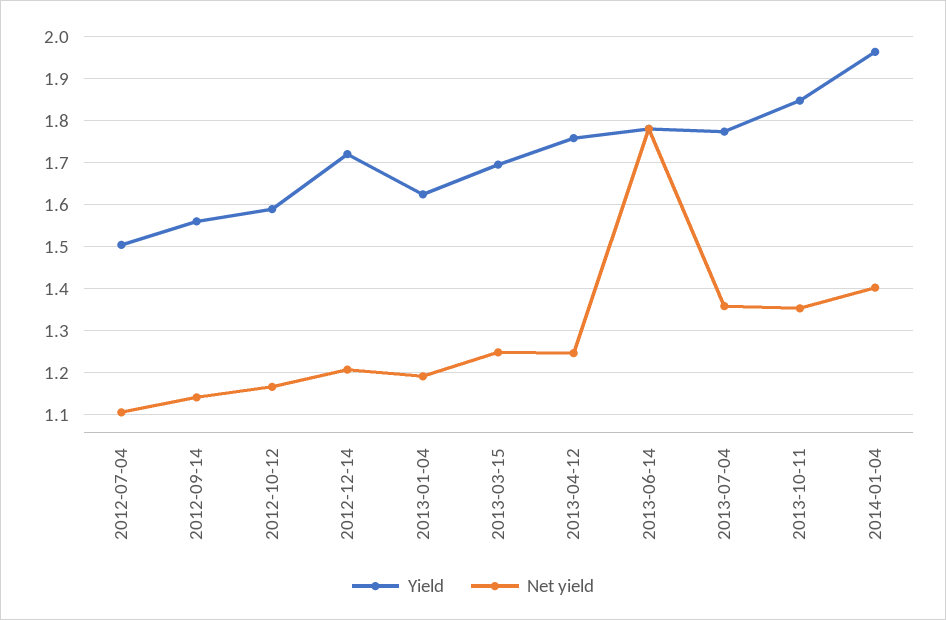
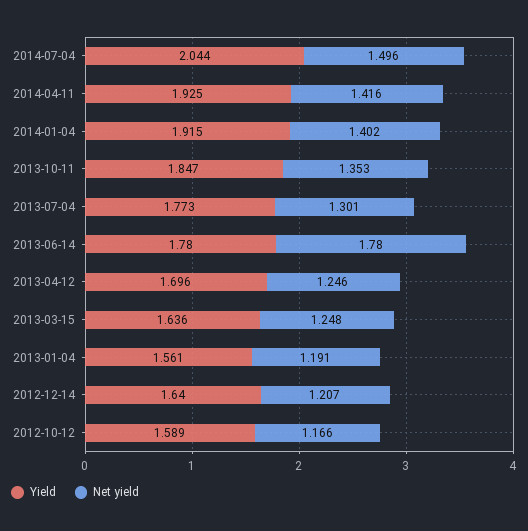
Yield, 2012-07-04: 1.5 -> none
Net yield, 2012-07-04: 1.1 -> none
Yield, 2012-09-14: 1.56 -> none
Net yield, 2012-09-14: 1.14 -> none
Yield, 2012-12-14: 1.72 -> 1.64
Yield, 2013-01-04: 1.62 -> 1.561
Yield, 2013-03-15: 1.7 -> 1.636
Yield, 2013-04-12: 1.76 -> 1.696
Net yield, 2013-07-04: 1.36 -> 1.301
Yield, 2014-01-04: 1.96 -> 1.915
Yield, 2014-07-04: none -> 2.044
Net yield, 2014-07-04: none -> 1.496
Yield, 2014-04-11: none -> 1.925
Net yield, 2014-04-11: none -> 1.416

